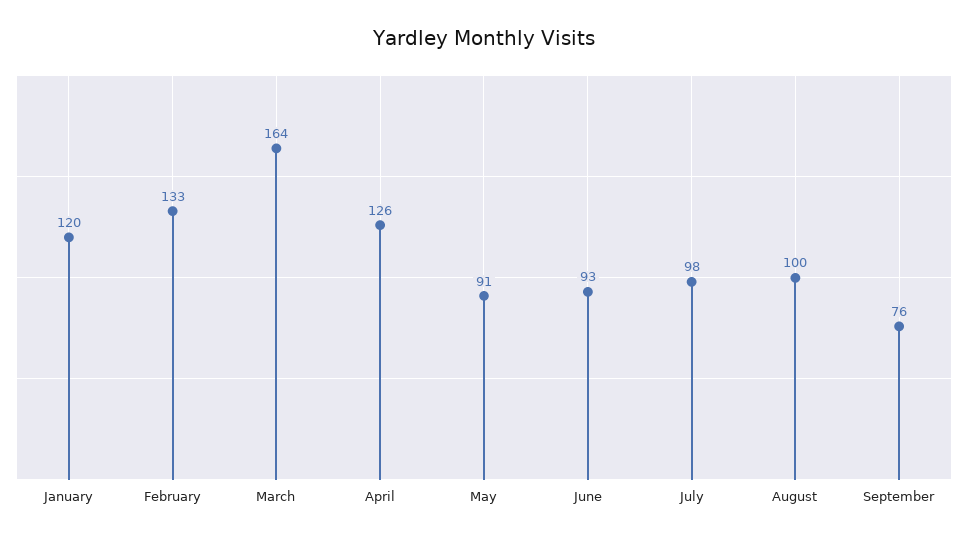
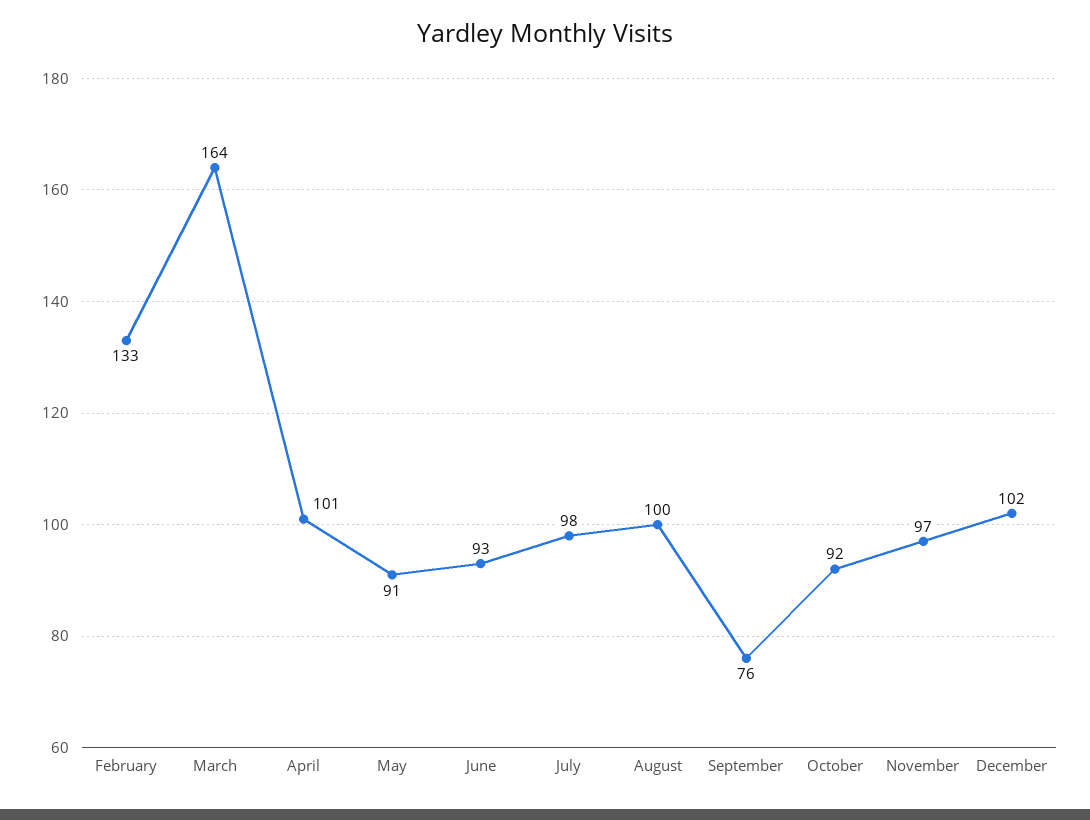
January: 120 -> none
April: 126 -> 101
October: none -> 92
November: none -> 97
December: none -> 102

